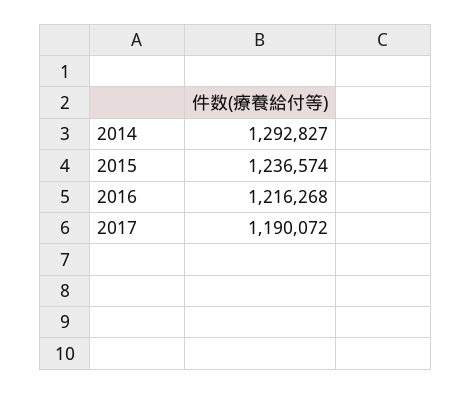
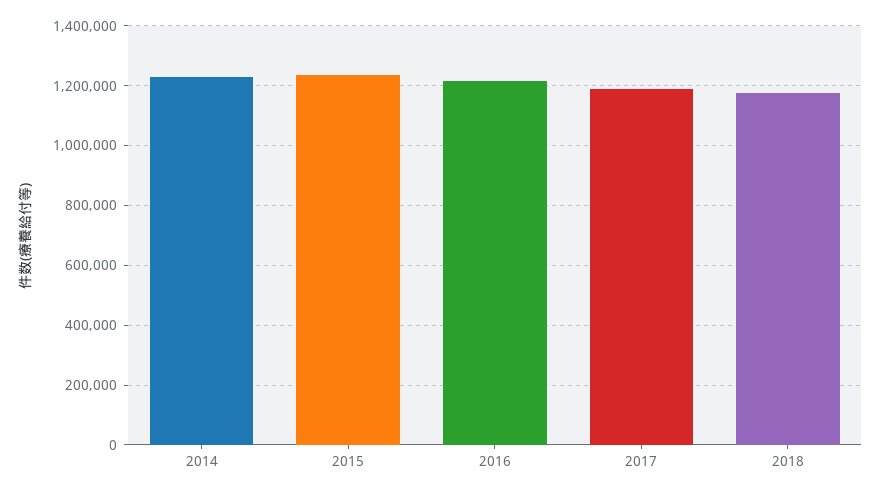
2014: 1292827 -> 1225000
2018: none -> 1175000

